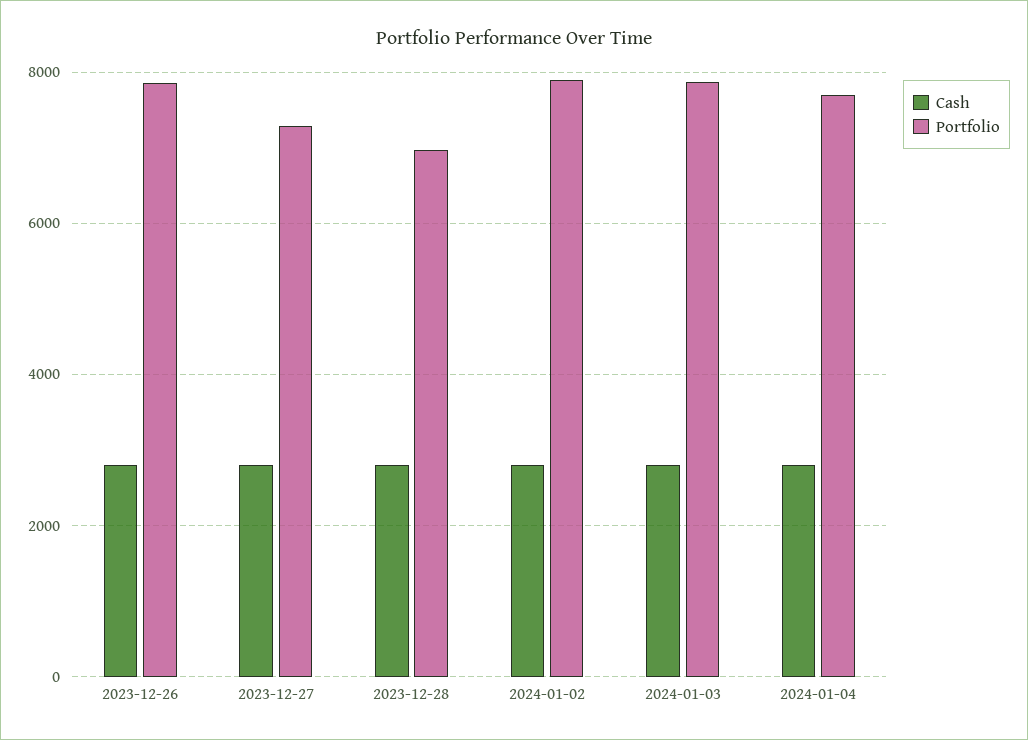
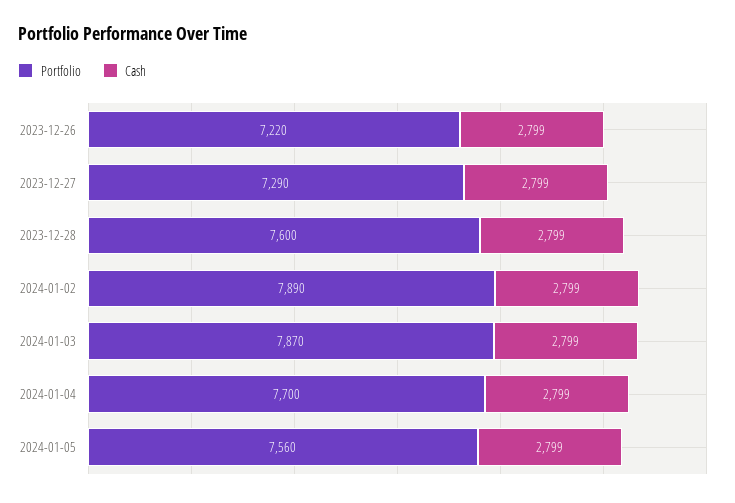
Portfolio, 2023-12-26: 7800 -> 7220
Portfolio, 2023-12-28: 7000 -> 7600
Portfolio, 2024-01-05: none -> 7560
Cash, 2024-01-05: none -> 2799

